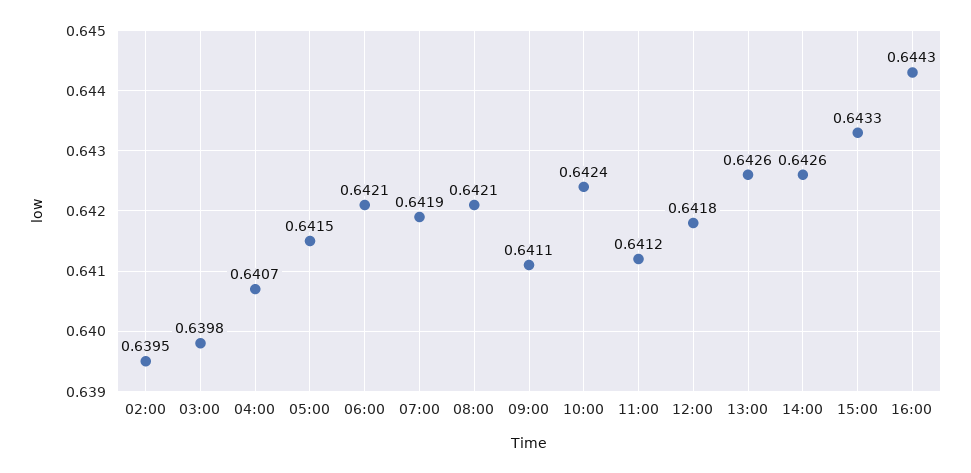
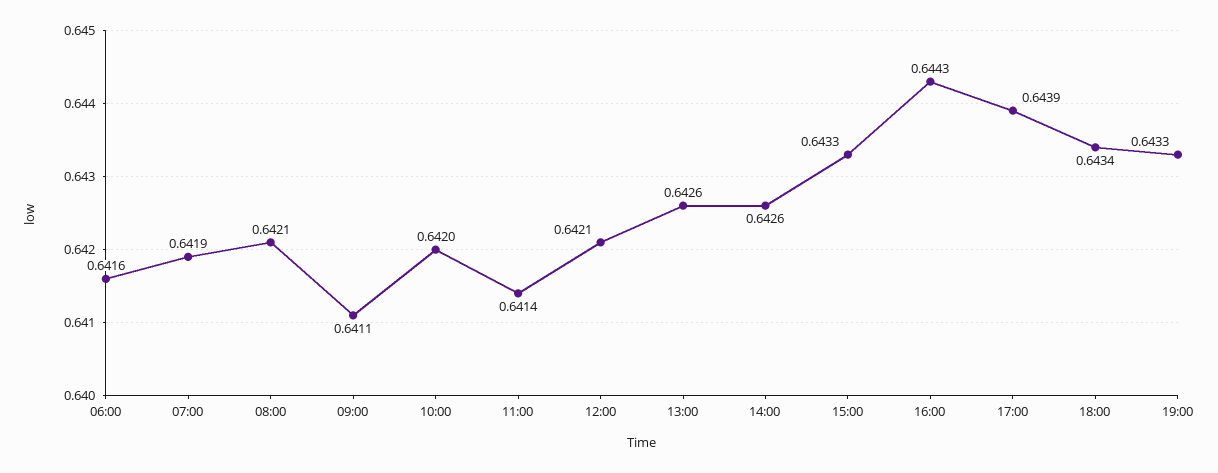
02:00: 0.6395 -> none
03:00: 0.6398 -> none
04:00: 0.6407 -> none
05:00: 0.6415 -> none
06:00: 0.6421 -> 0.6416
10:00: 0.6424 -> 0.642
11:00: 0.6412 -> 0.6414
12:00: 0.6418 -> 0.6421
17:00: none -> 0.6439
18:00: none -> 0.6434
19:00: none -> 0.6433

